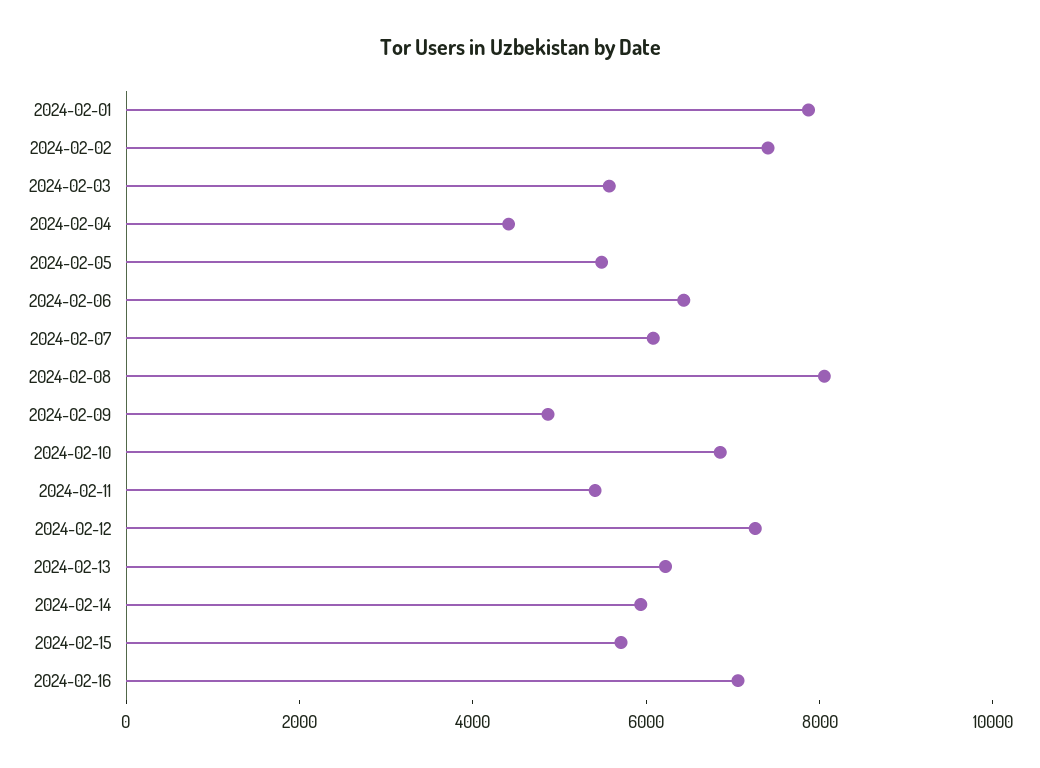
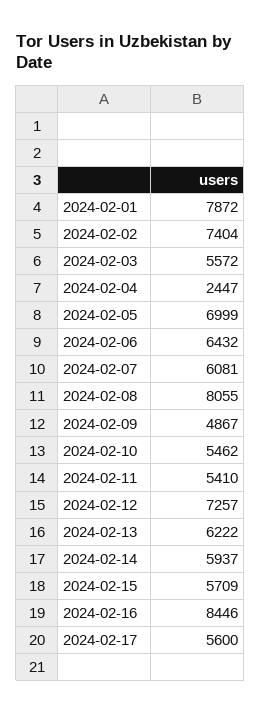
2024-02-04: 4500 -> 2447
2024-02-05: 5500 -> 6999
2024-02-10: 7000 -> 5462
2024-02-16: 7000 -> 8446
2024-02-17: none -> 5600

